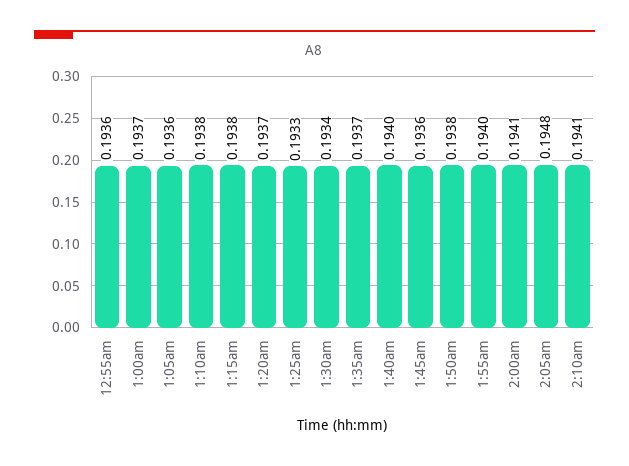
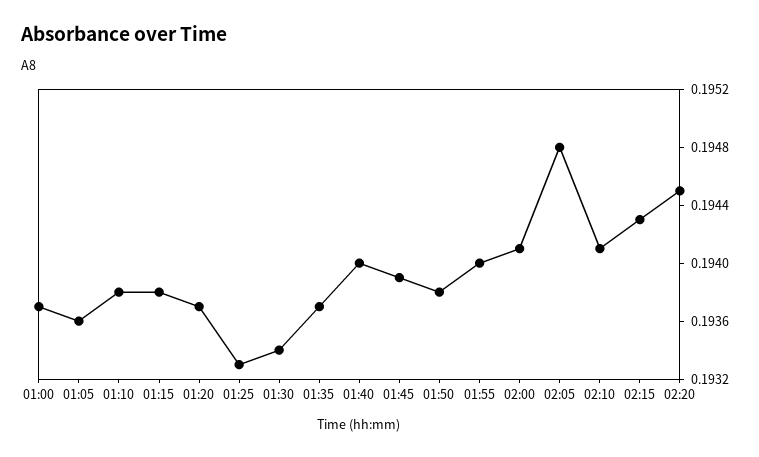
12:55am: 0.1936 -> none
1:45am: 0.1936 -> 0.1939
02:15: none -> 0.1943
02:20: none -> 0.1945

